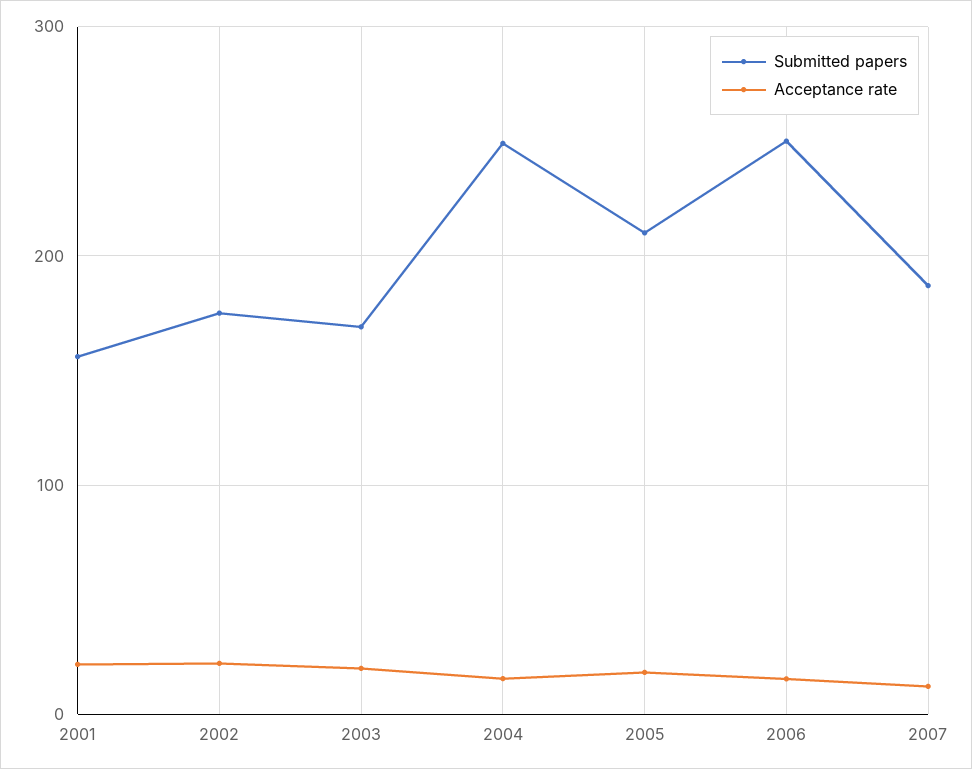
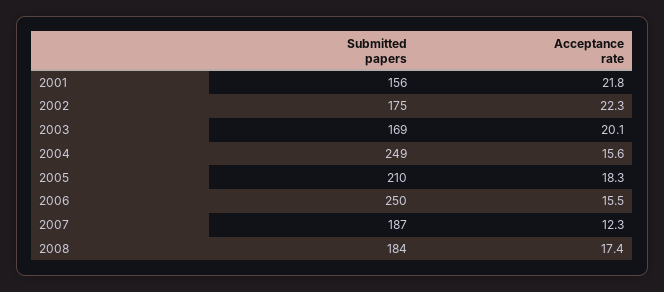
Submitted papers, 2008: none -> 184
Acceptance rate, 2008: none -> 17.4

